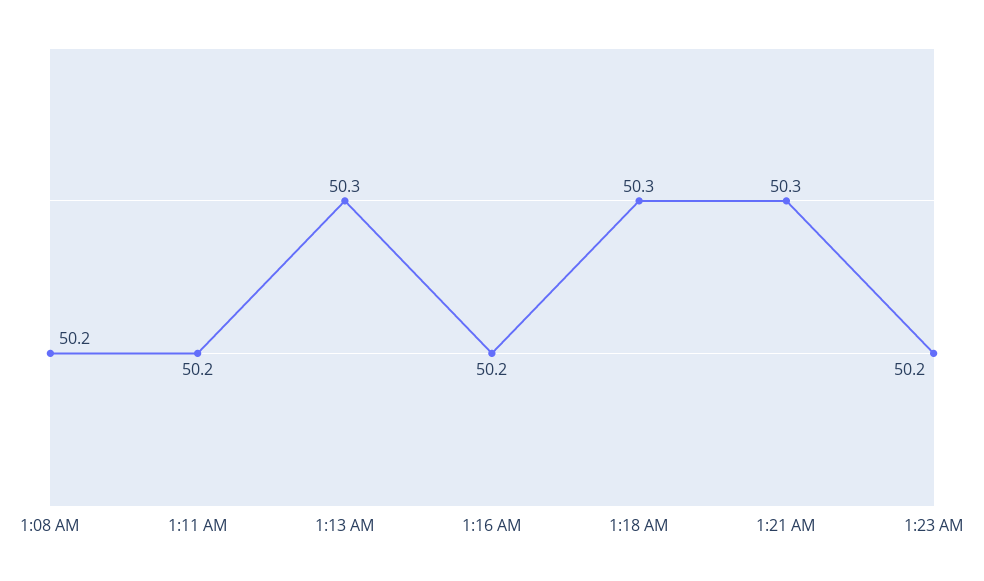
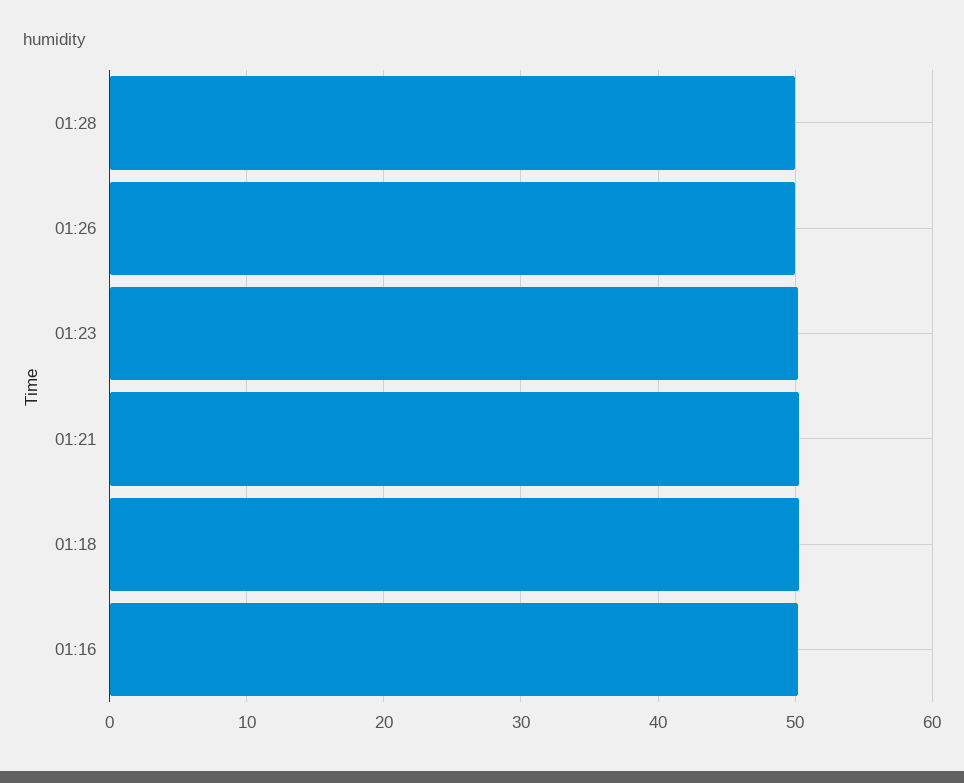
1:08 AM: 50.2 -> none
1:11 AM: 50.2 -> none
1:13 AM: 50.3 -> none
01:28: none -> 50
01:26: none -> 50

